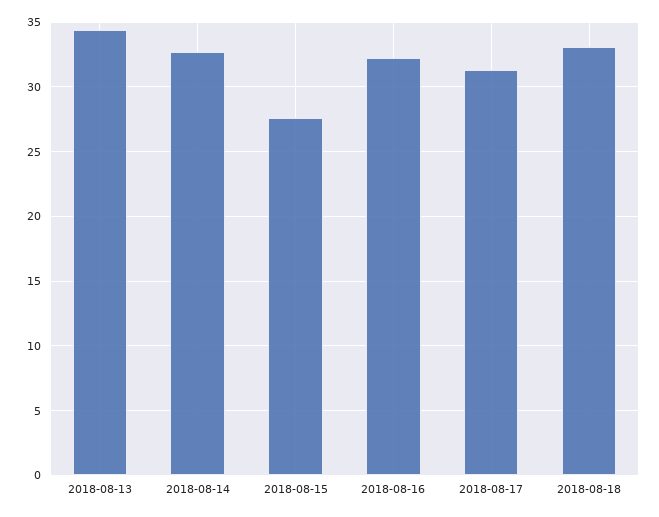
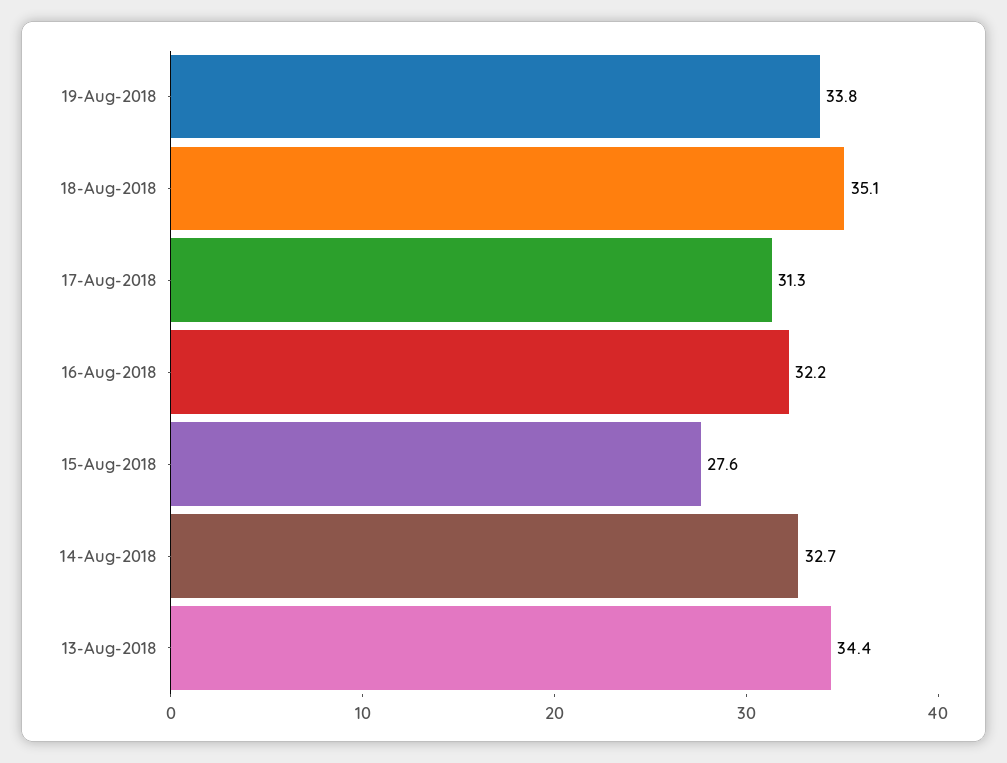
2018-08-18: 33 -> 35.1
19-Aug-2018: none -> 33.8

